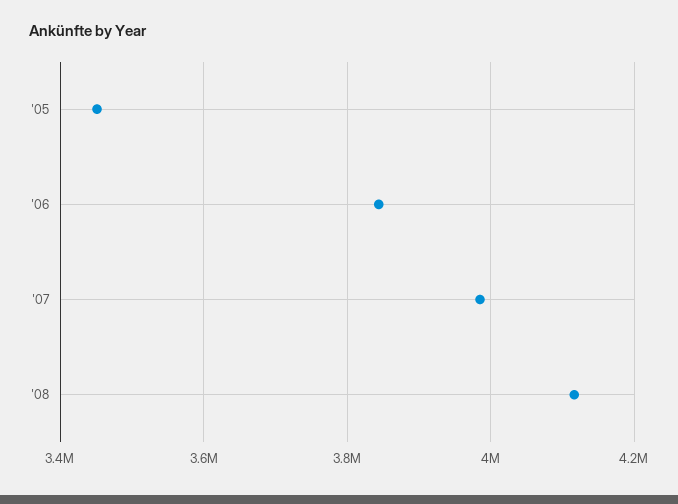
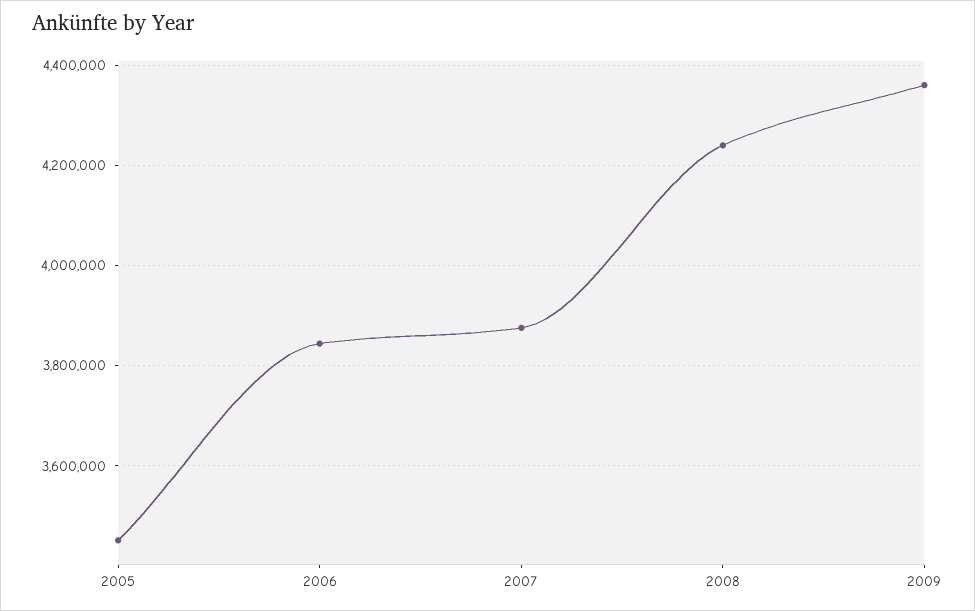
'07: 3980000 -> 3880000
'08: 4120000 -> 4240000
2009: none -> 4360000

